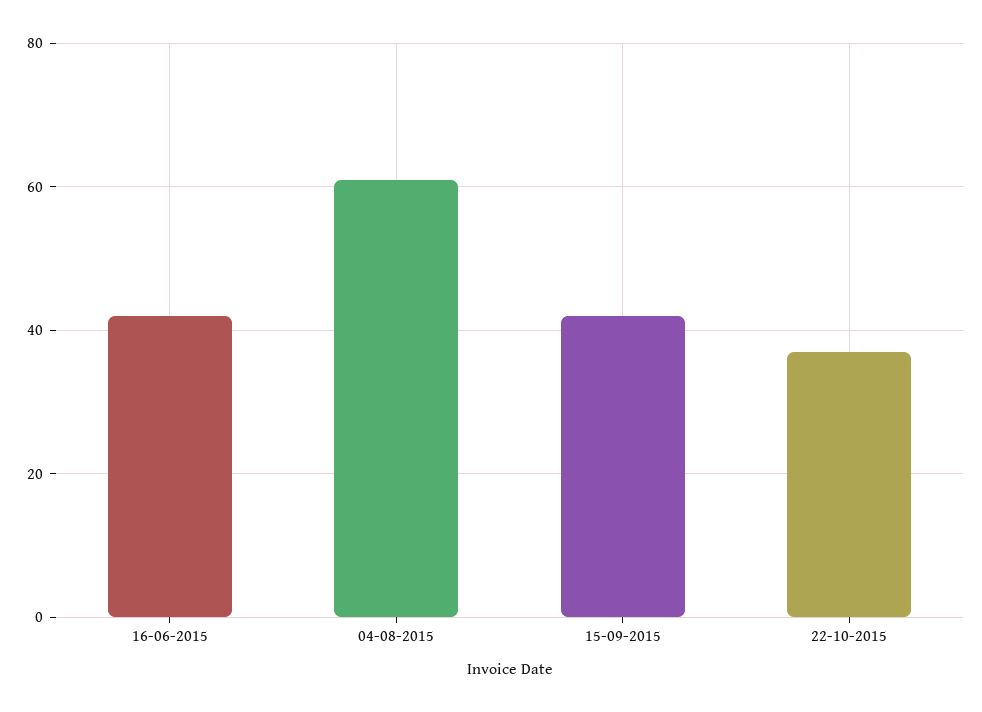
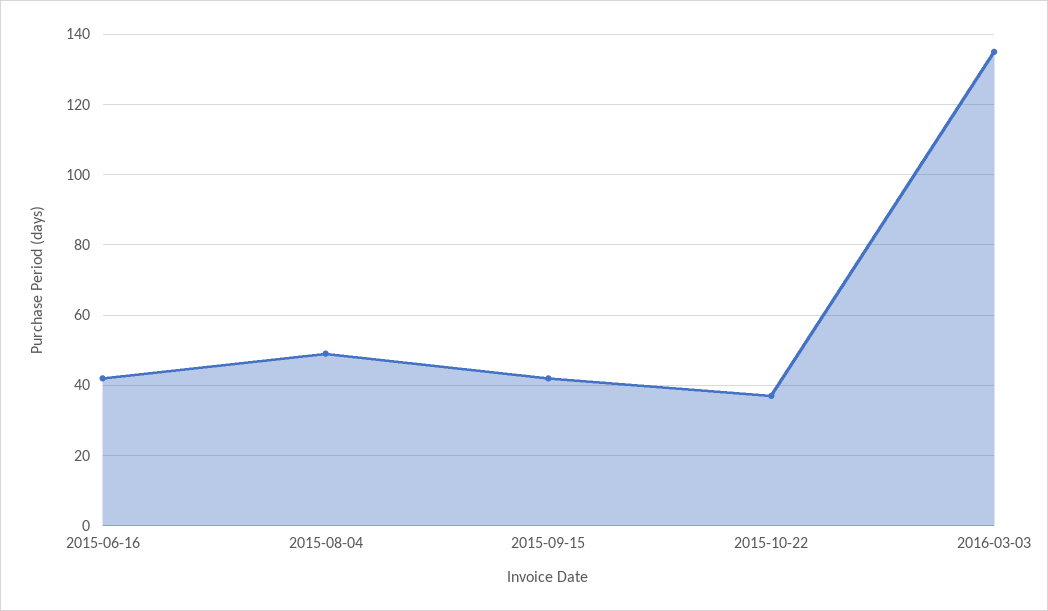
04-08-2015: 60 -> 50
2016-03-03: none -> 135

